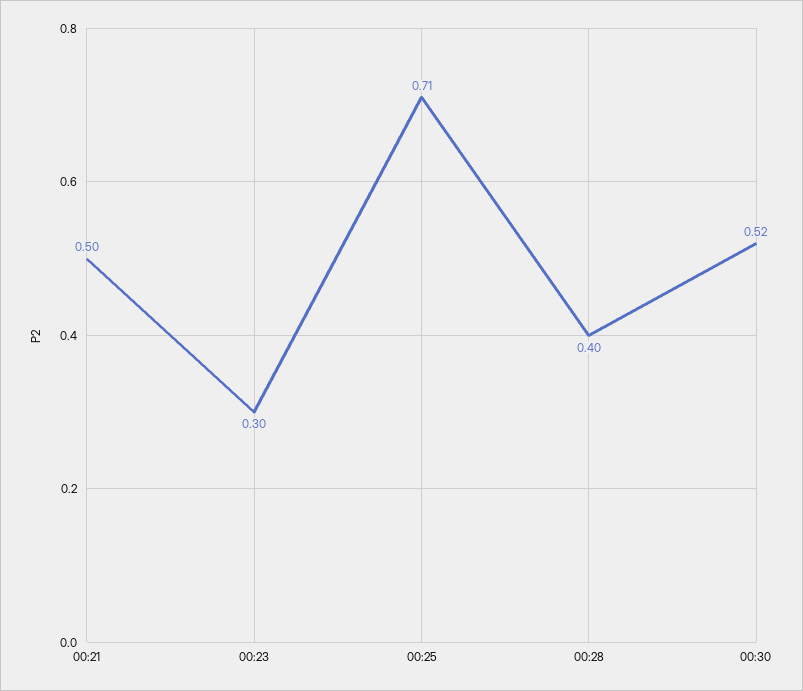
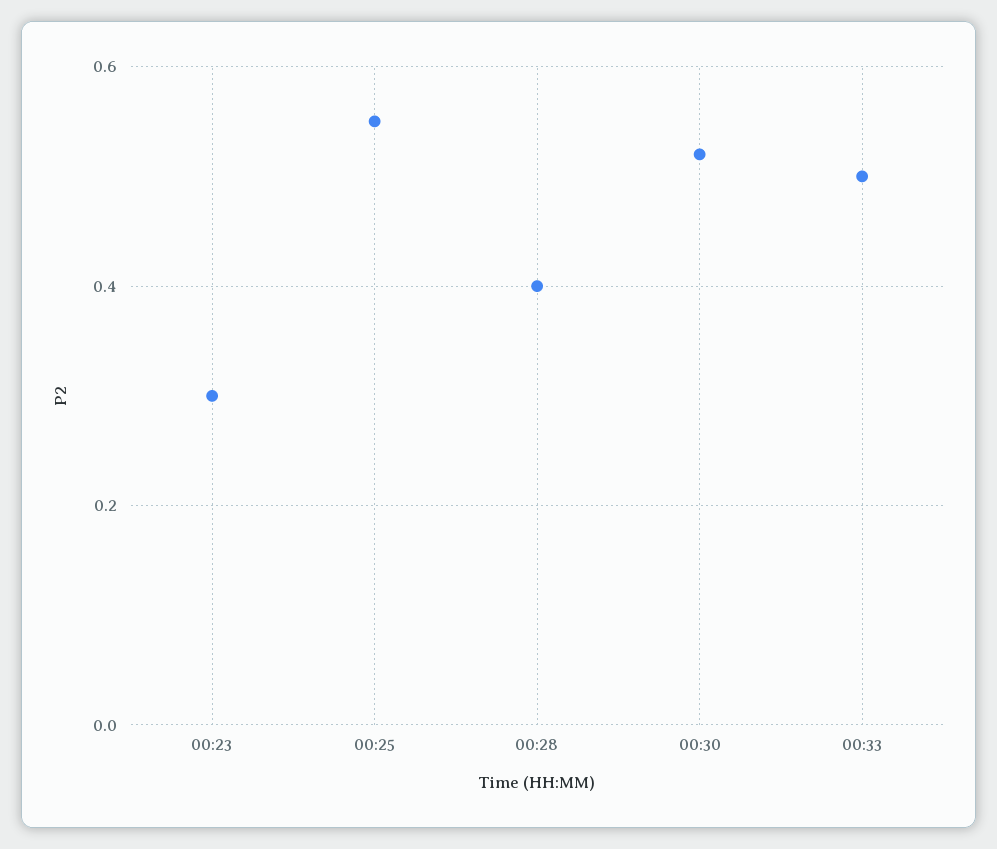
00:21: 0.5 -> none
00:25: 0.71 -> 0.55
00:33: none -> 0.5

